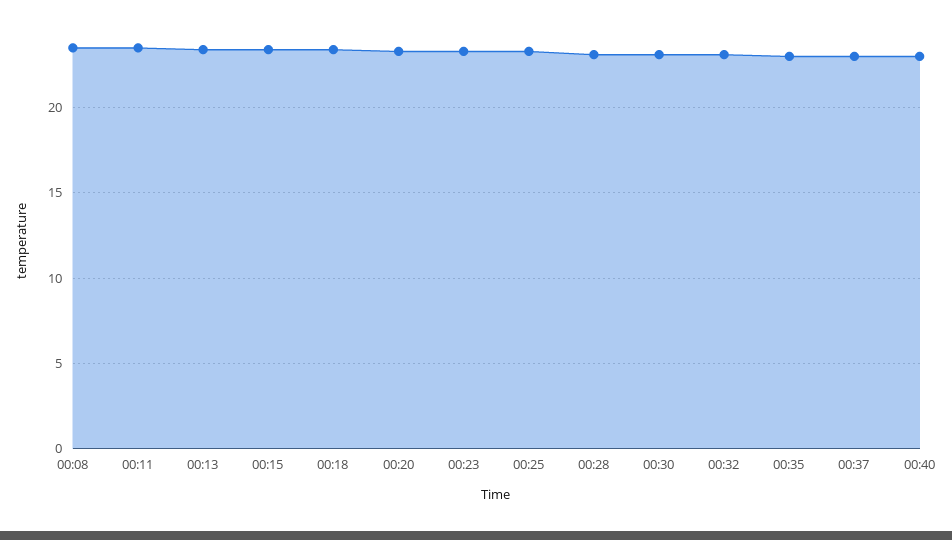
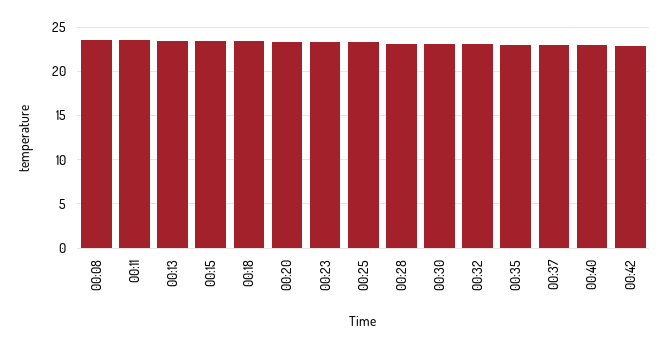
00:42: none -> 23

